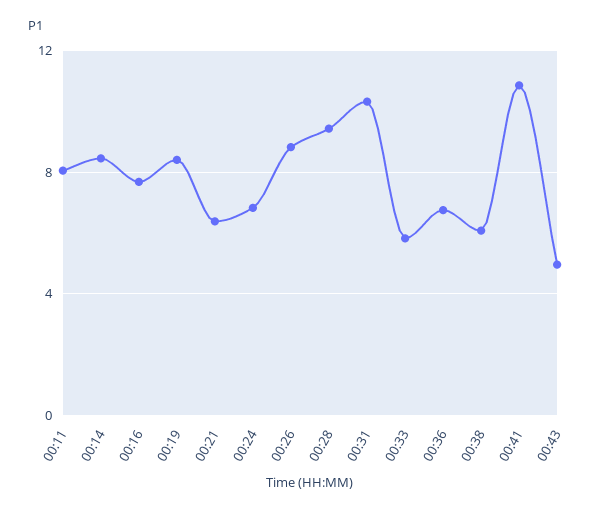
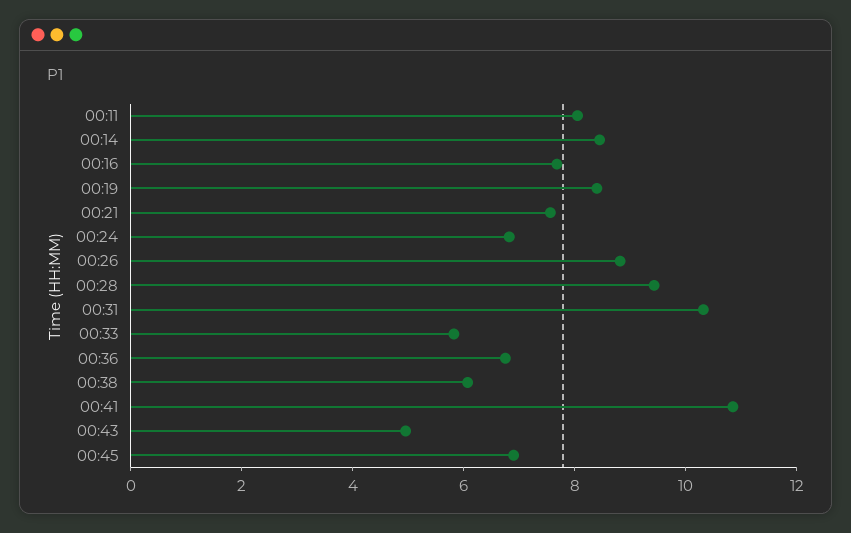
00:21: 6.5 -> 7.5
00:45: none -> 7

